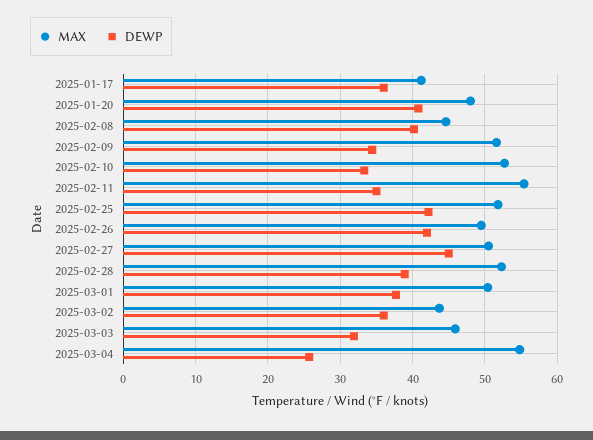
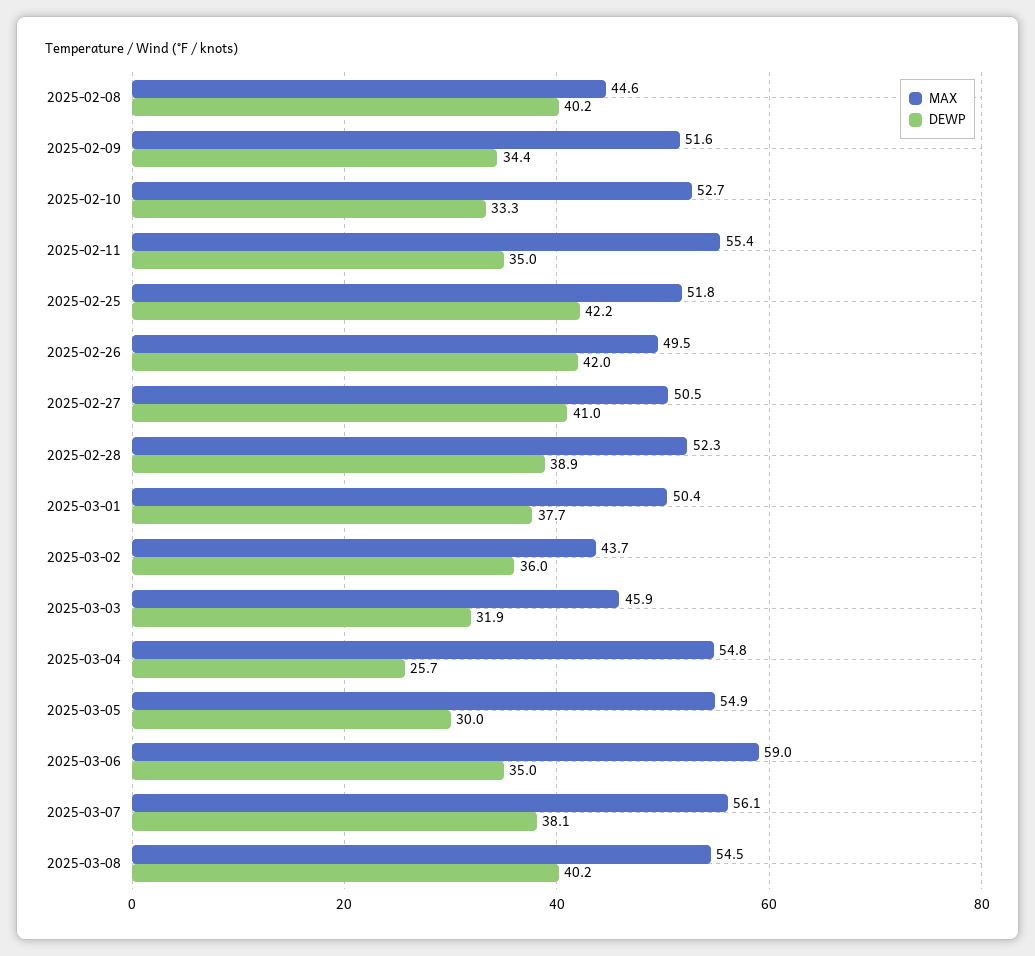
MAX, 2025-01-17: 41 -> none
DEWP, 2025-01-17: 36 -> none
MAX, 2025-01-20: 48 -> none
DEWP, 2025-01-20: 41 -> none
DEWP, 2025-02-27: 45 -> 41
MAX, 2025-03-05: none -> 54.9
DEWP, 2025-03-05: none -> 30
MAX, 2025-03-06: none -> 59
DEWP, 2025-03-06: none -> 35
MAX, 2025-03-07: none -> 56.1
DEWP, 2025-03-07: none -> 38.1
MAX, 2025-03-08: none -> 54.5
DEWP, 2025-03-08: none -> 40.2

